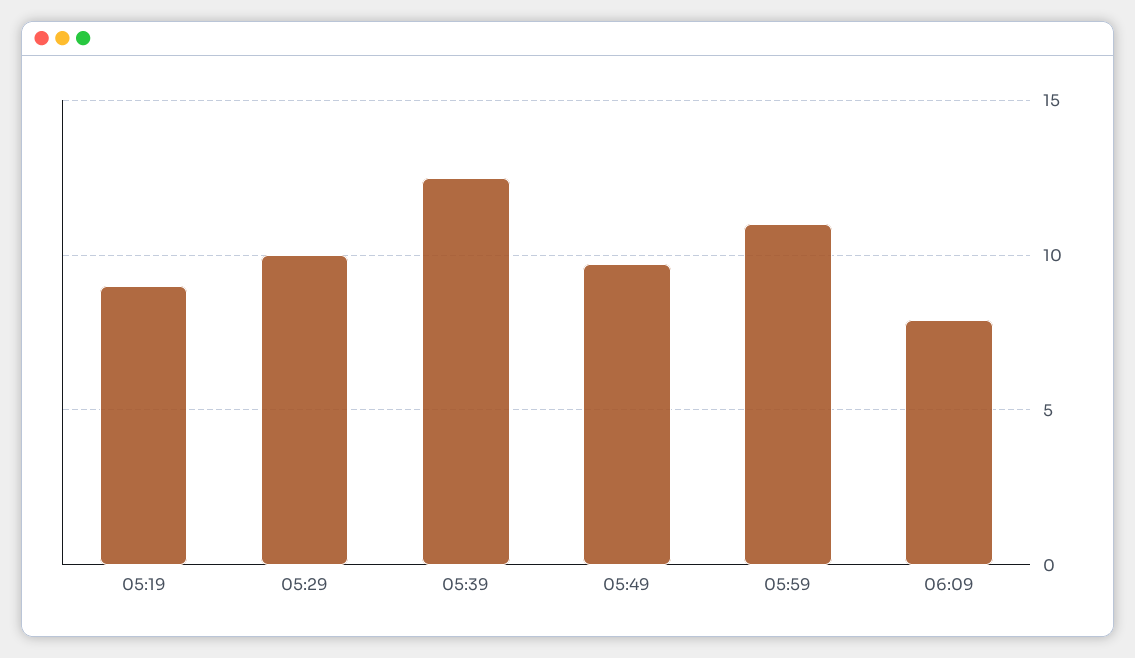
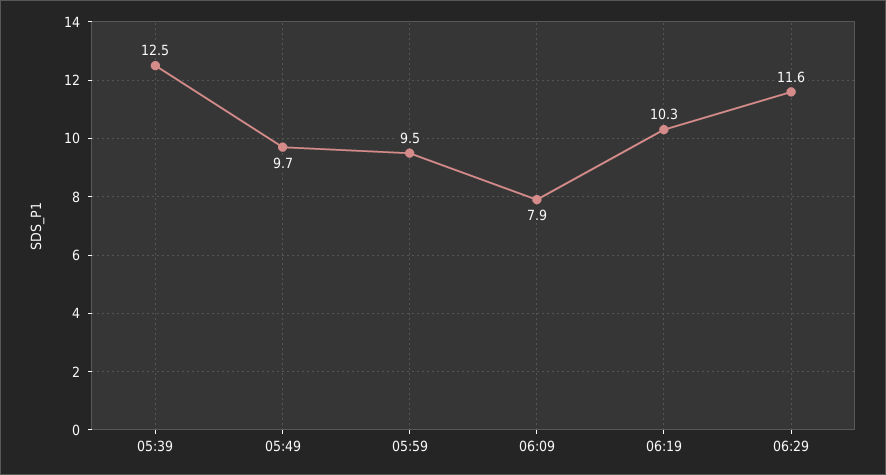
05:19: 9 -> none
05:29: 10 -> none
05:59: 11 -> 9.5
06:19: none -> 10.3
06:29: none -> 11.6

